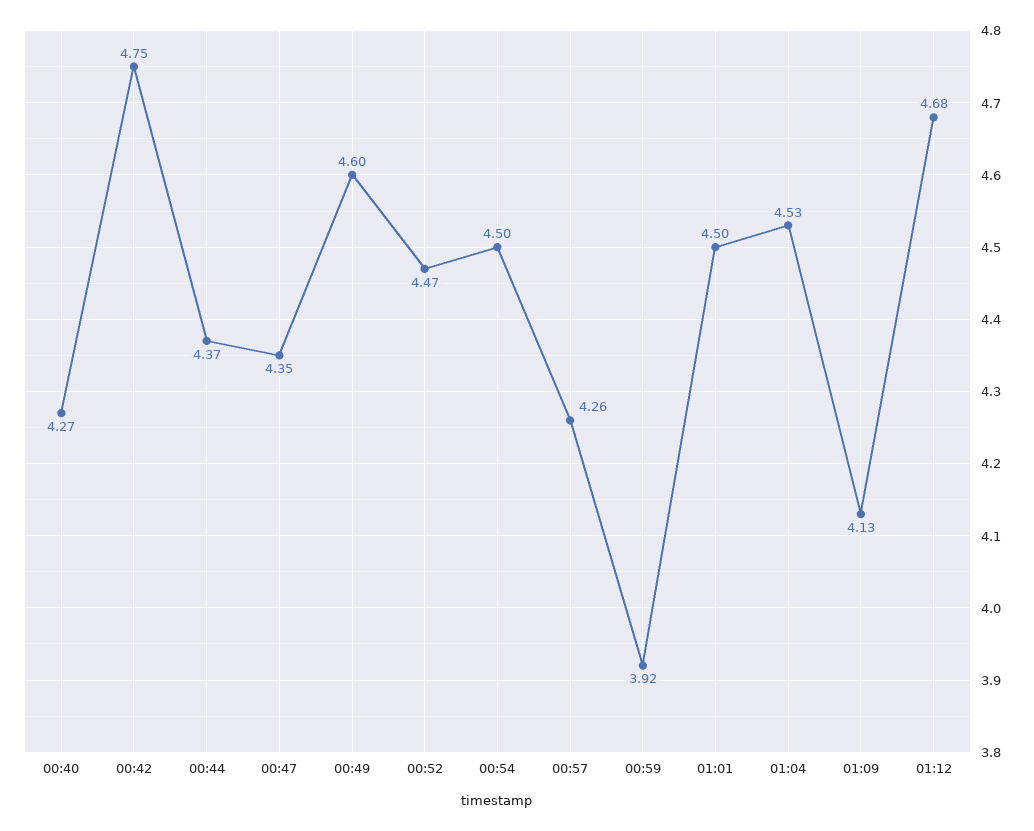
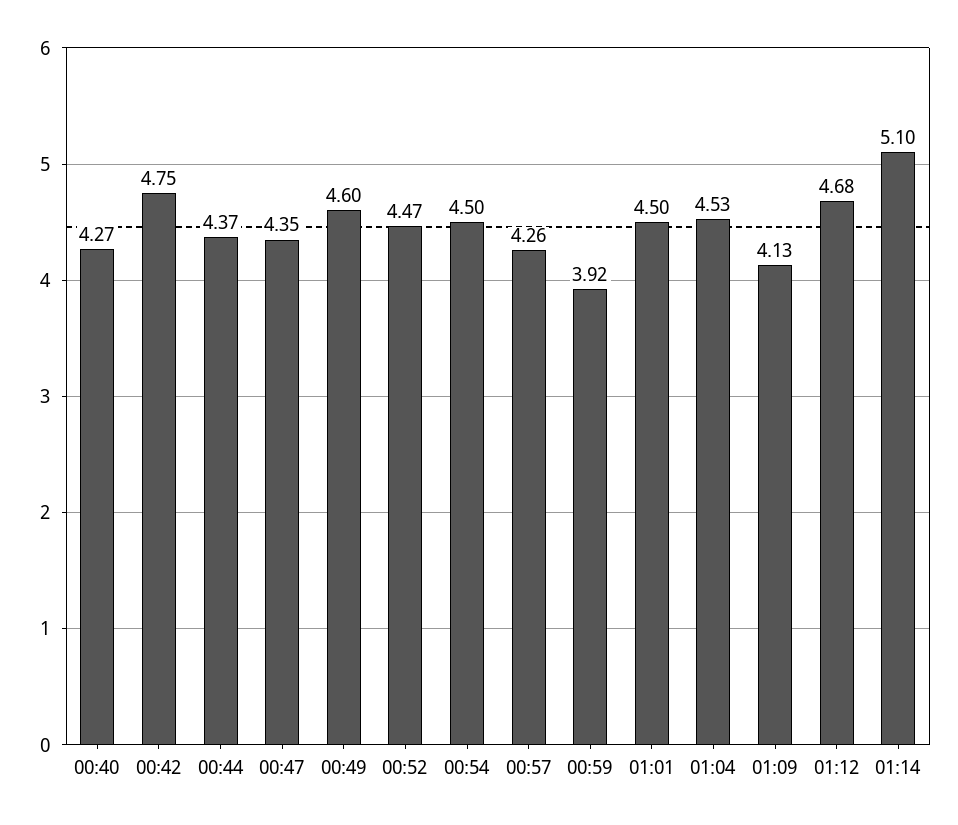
01:14: none -> 5.1

